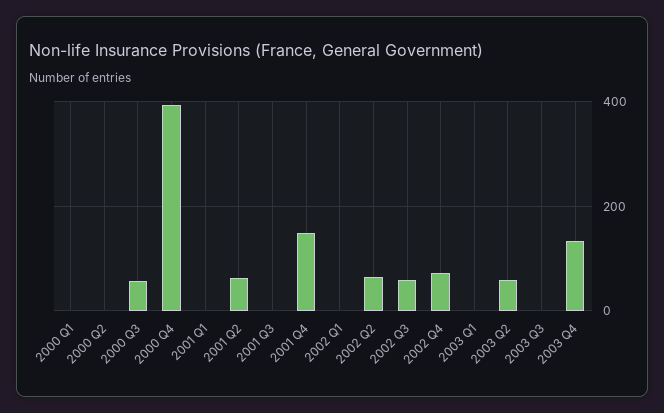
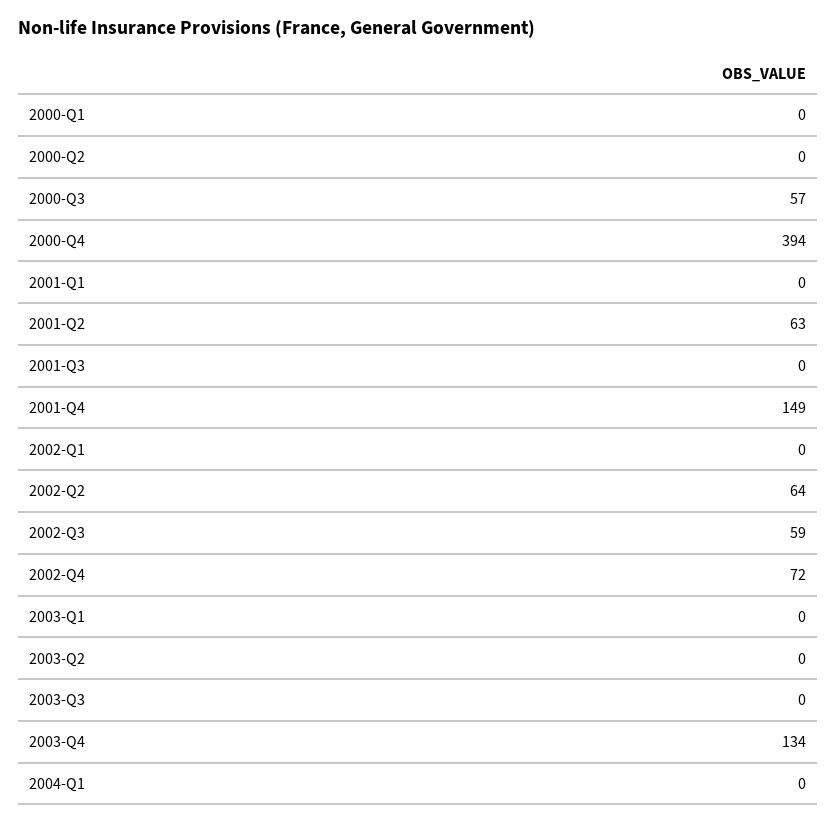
2003 Q2: 60 -> 0
2004-Q1: none -> 0

